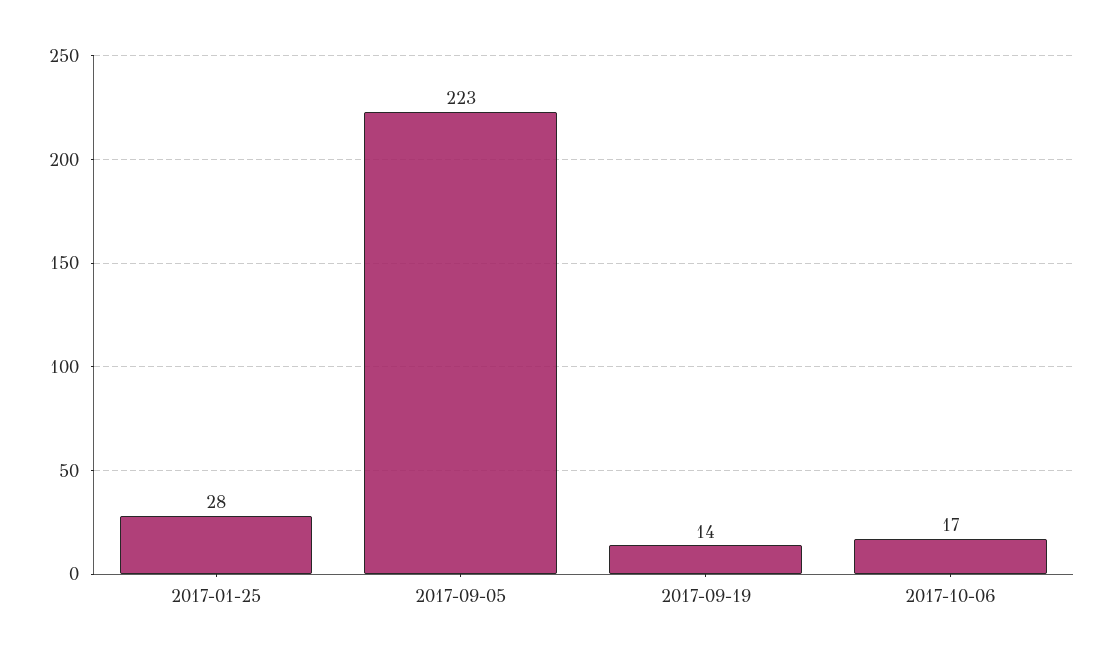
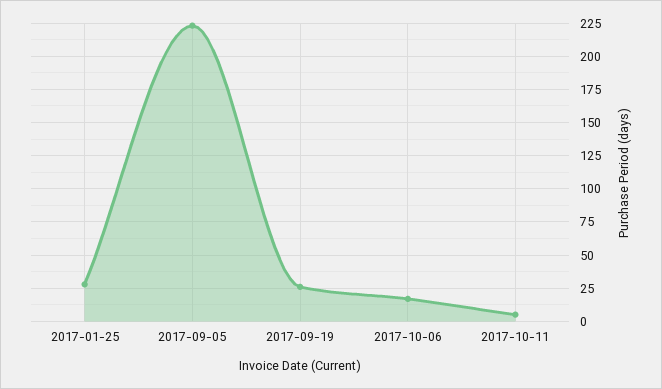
2017-09-19: 14 -> 25
2017-10-11: none -> 5

